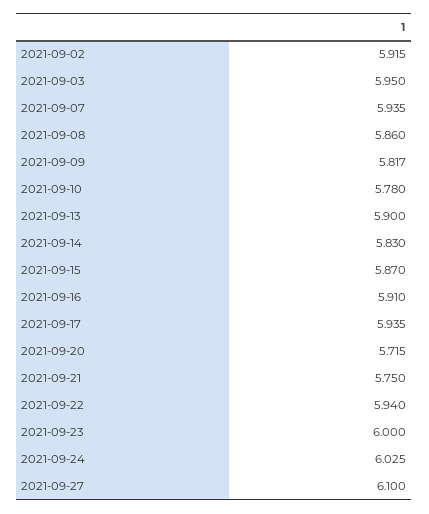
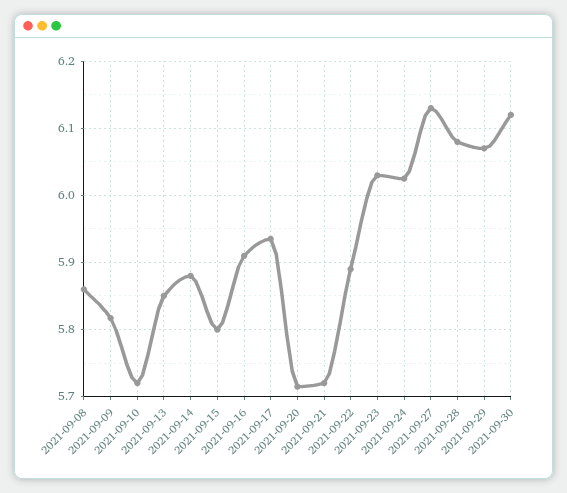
2021-09-02: 5.915 -> none
2021-09-03: 5.95 -> none
2021-09-07: 5.935 -> none
2021-09-10: 5.78 -> 5.72
2021-09-13: 5.9 -> 5.85
2021-09-14: 5.83 -> 5.88
2021-09-15: 5.87 -> 5.8
2021-09-21: 5.75 -> 5.72
2021-09-22: 5.94 -> 5.89
2021-09-23: 6 -> 6.03
2021-09-27: 6.1 -> 6.13
2021-09-28: none -> 6.08
2021-09-29: none -> 6.07
2021-09-30: none -> 6.12

